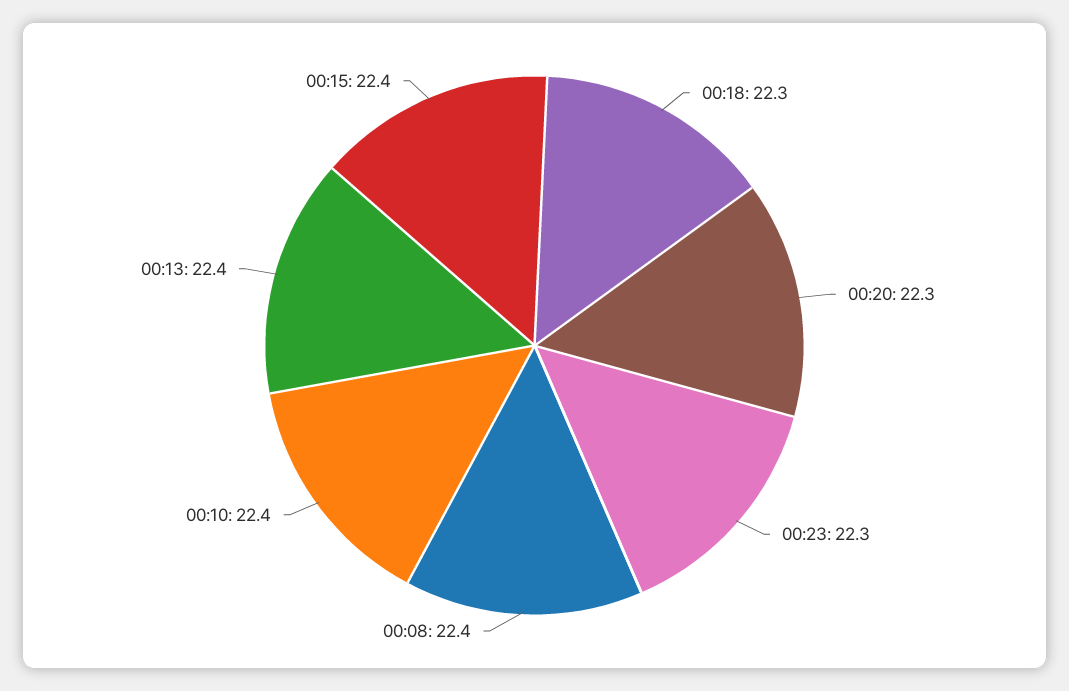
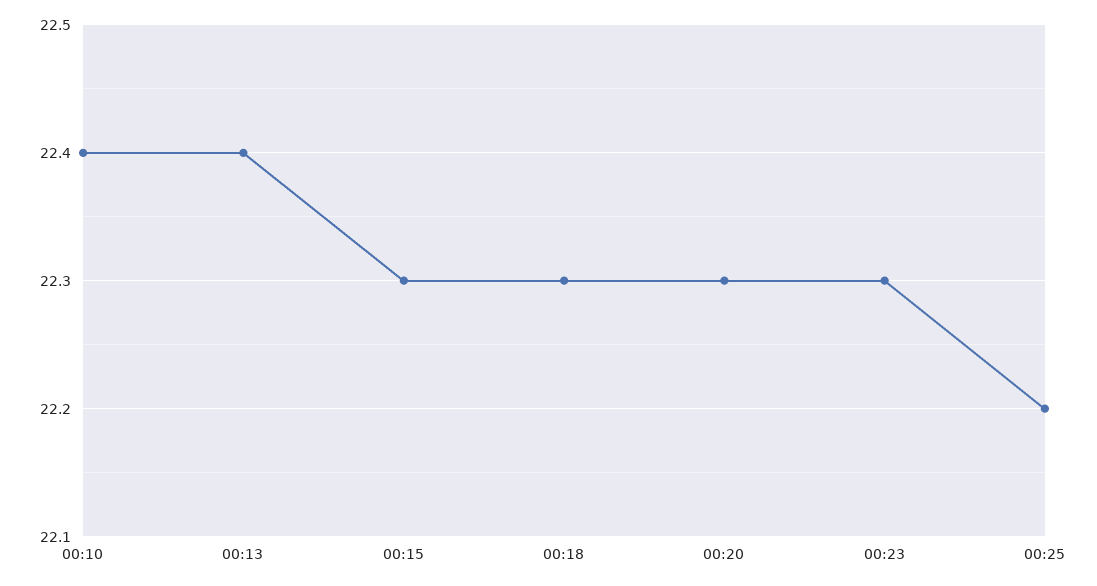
00:08: 22.4 -> none
00:15: 22.4 -> 22.3
00:25: none -> 22.2

